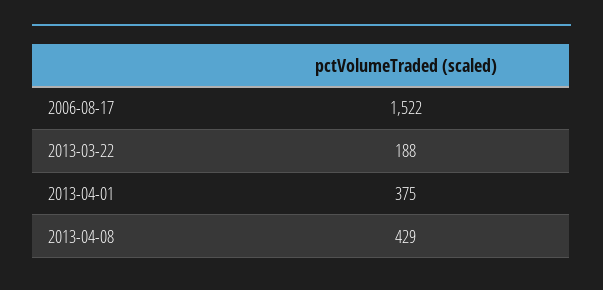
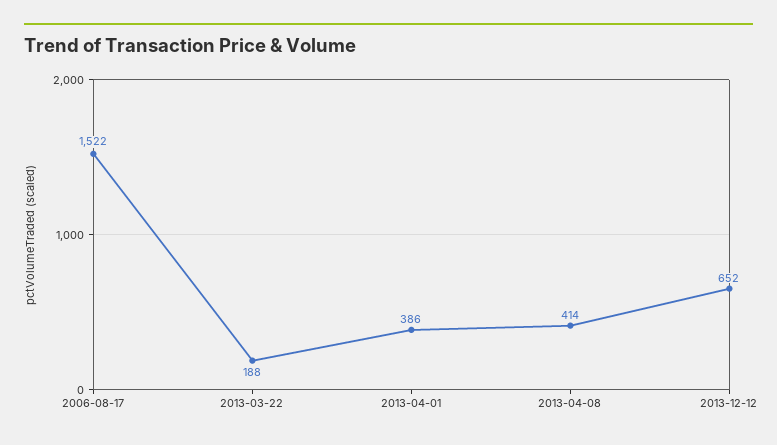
2013-04-01: 375 -> 386
2013-04-08: 429 -> 414
2013-12-12: none -> 652

